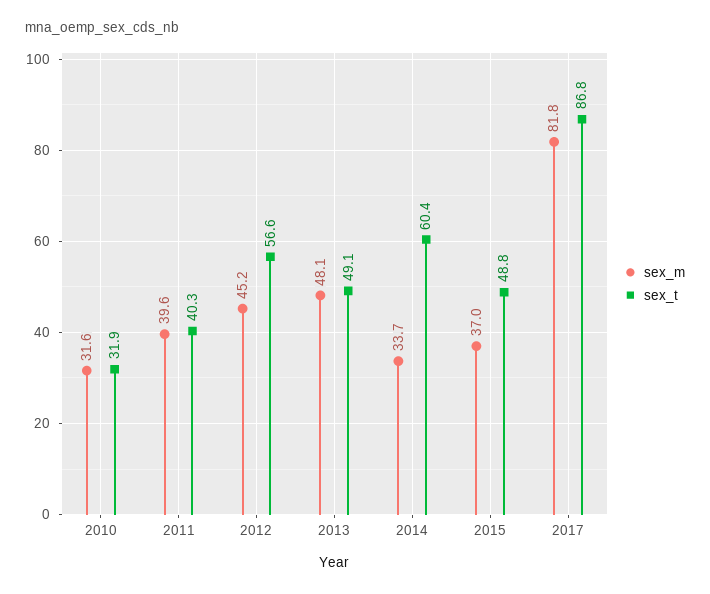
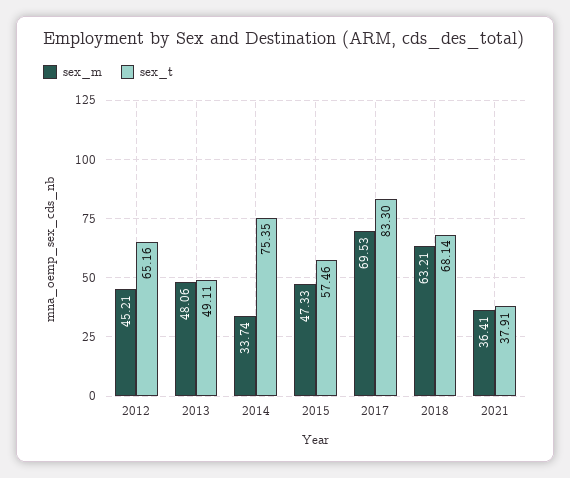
sex_m, 2010: 31.6 -> none
sex_t, 2010: 31.9 -> none
sex_m, 2011: 39.6 -> none
sex_t, 2011: 40.3 -> none
sex_t, 2012: 56.6 -> 65.16
sex_t, 2014: 60.4 -> 75.35
sex_m, 2015: 37 -> 47.33
sex_t, 2015: 48.8 -> 57.46
sex_m, 2017: 81.8 -> 69.53
sex_t, 2017: 86.8 -> 83.3
sex_m, 2018: none -> 63.21
sex_t, 2018: none -> 68.14
sex_m, 2021: none -> 36.41
sex_t, 2021: none -> 37.91

